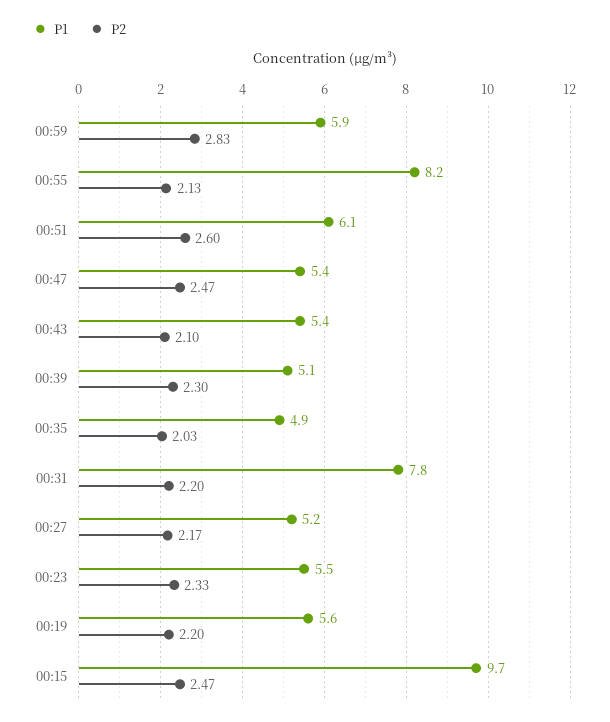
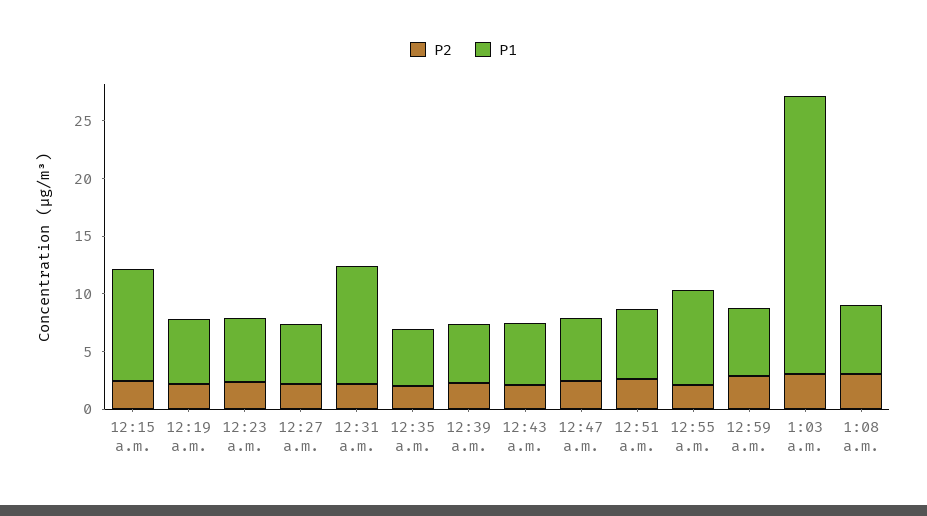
P1, 00:31: 7.8 -> 10
P2, 1:03 a.m.: none -> 3
P1, 1:03 a.m.: none -> 24
P2, 1:08 a.m.: none -> 3
P1, 1:08 a.m.: none -> 6

